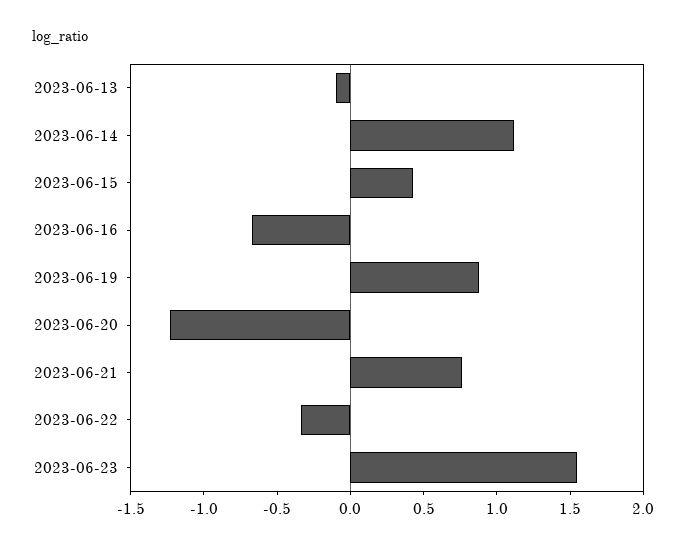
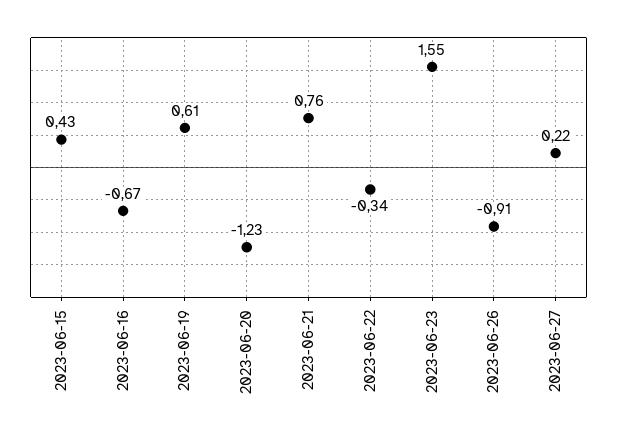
2023-06-13: -0.1 -> none
2023-06-14: 1.1 -> none
2023-06-19: 0.9 -> 0.61
2023-06-26: none -> -0.91
2023-06-27: none -> 0.22

